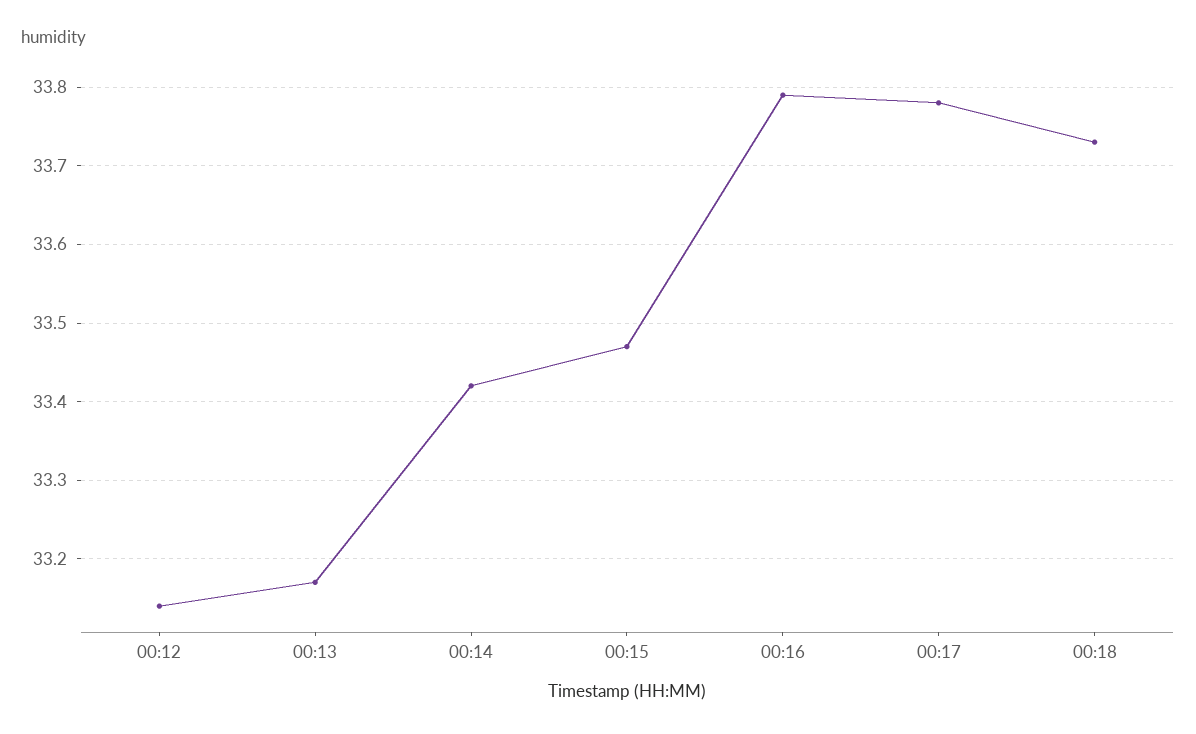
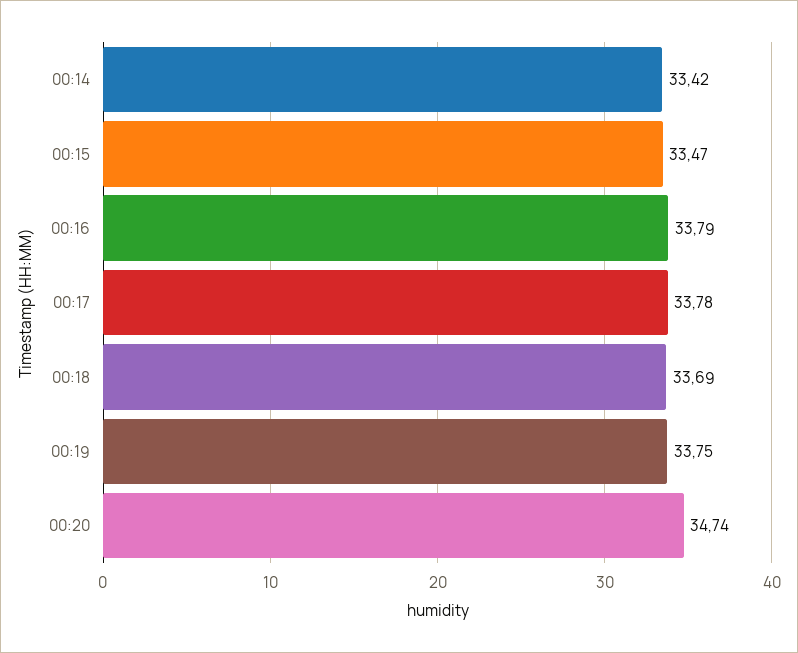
00:12: 33.14 -> none
00:13: 33.17 -> none
00:18: 33.73 -> 33.69
00:19: none -> 33.75
00:20: none -> 34.74

